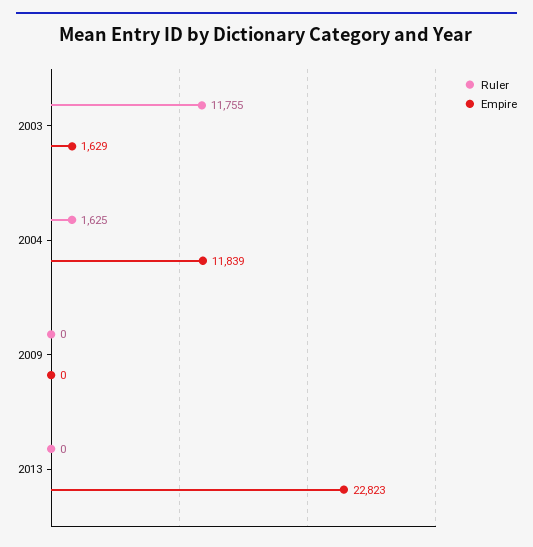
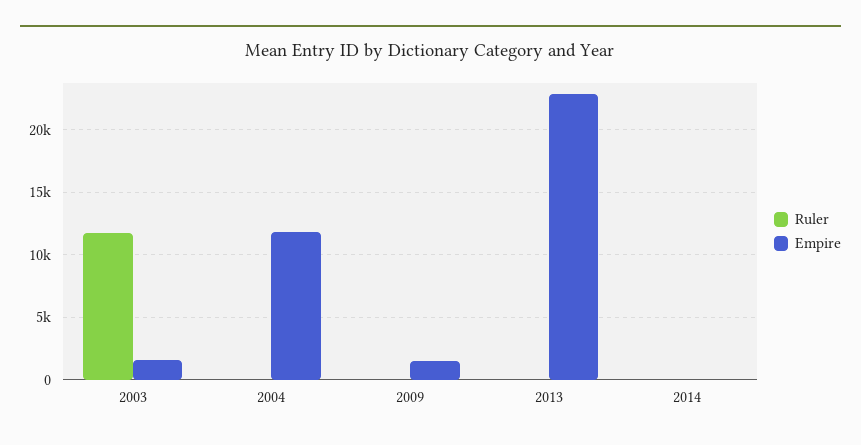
Ruler, 2004: 1625 -> 0
Empire, 2009: 0 -> 1500
Ruler, 2014: none -> 0
Empire, 2014: none -> 0

